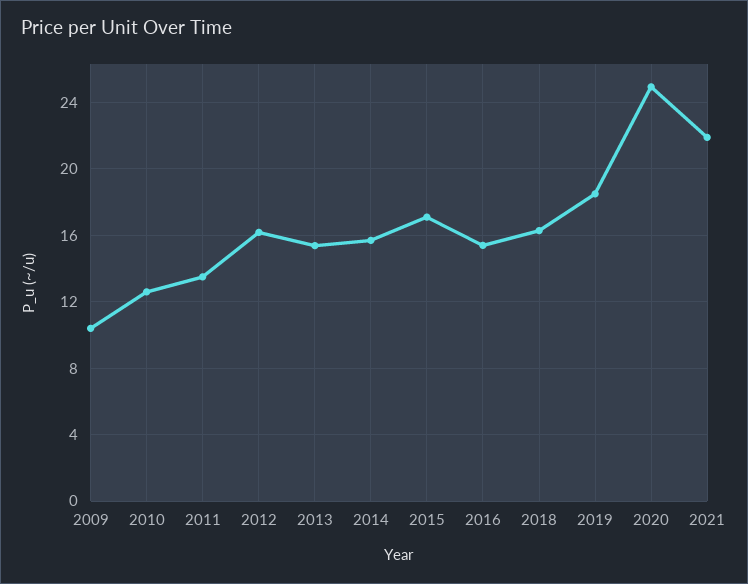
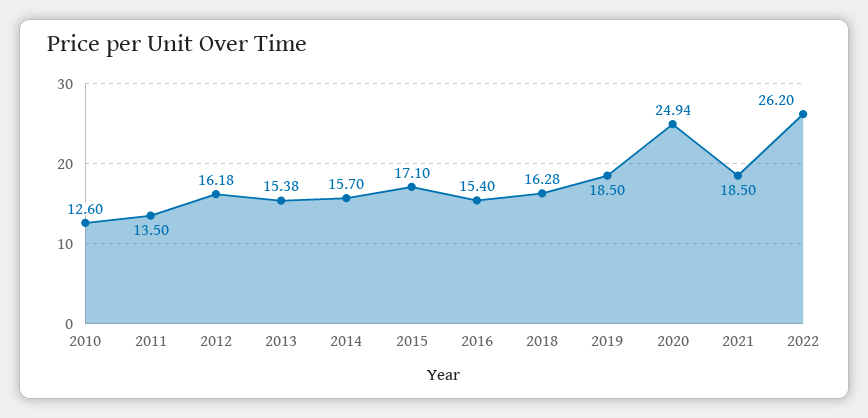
2009: 10.5 -> none
2021: 22 -> 18.5
2022: none -> 26.2

